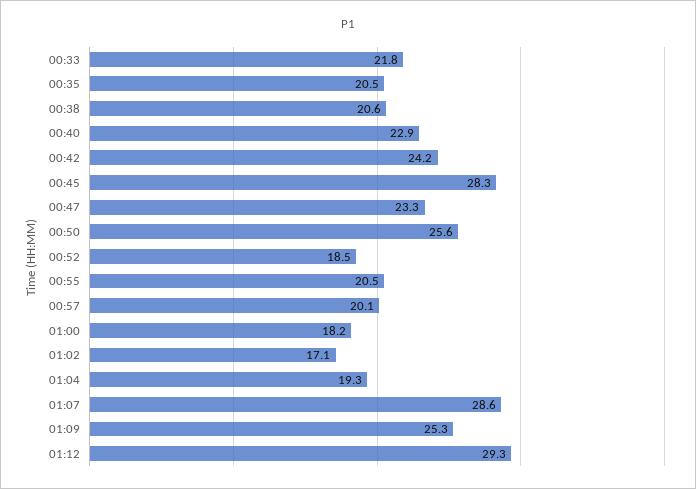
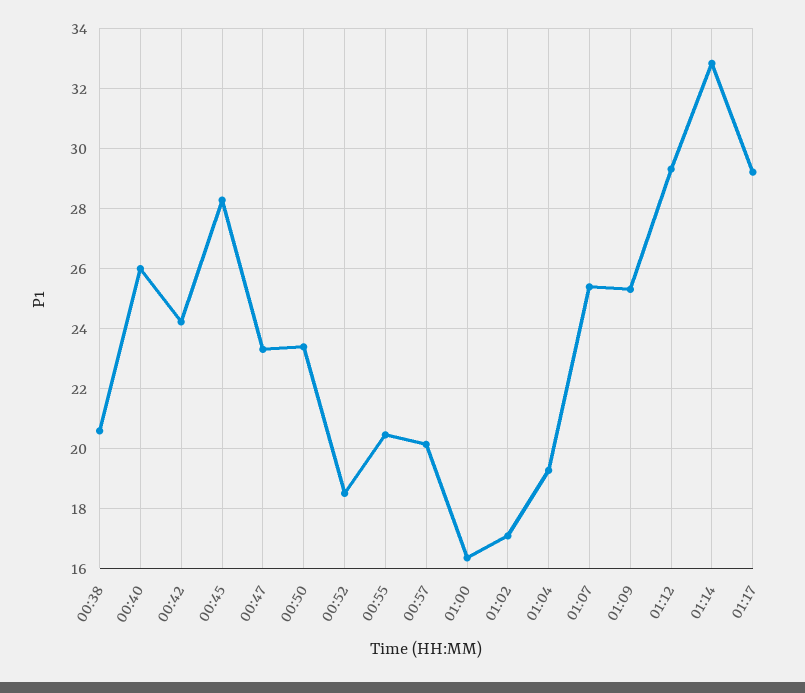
00:33: 21.8 -> none
00:35: 20.5 -> none
00:40: 22.9 -> 26
00:50: 25.6 -> 23.4
01:00: 18.2 -> 16.4
01:07: 28.6 -> 25.4
01:14: none -> 32.8
01:17: none -> 29.2

